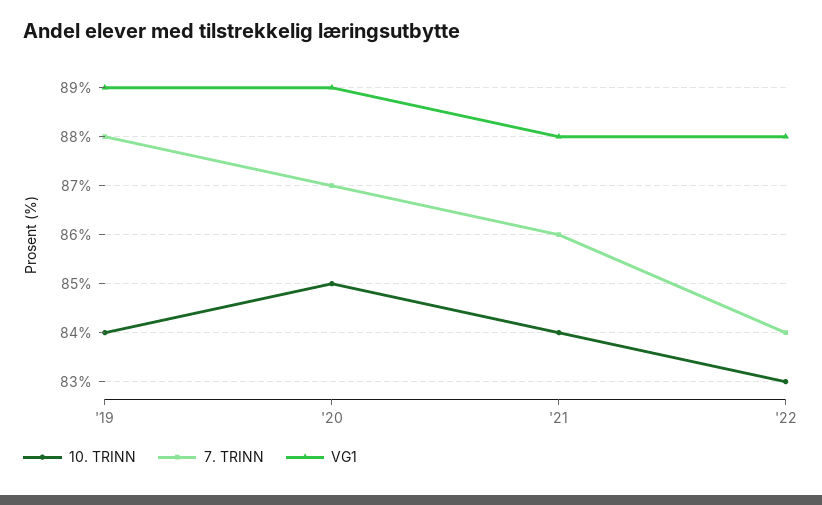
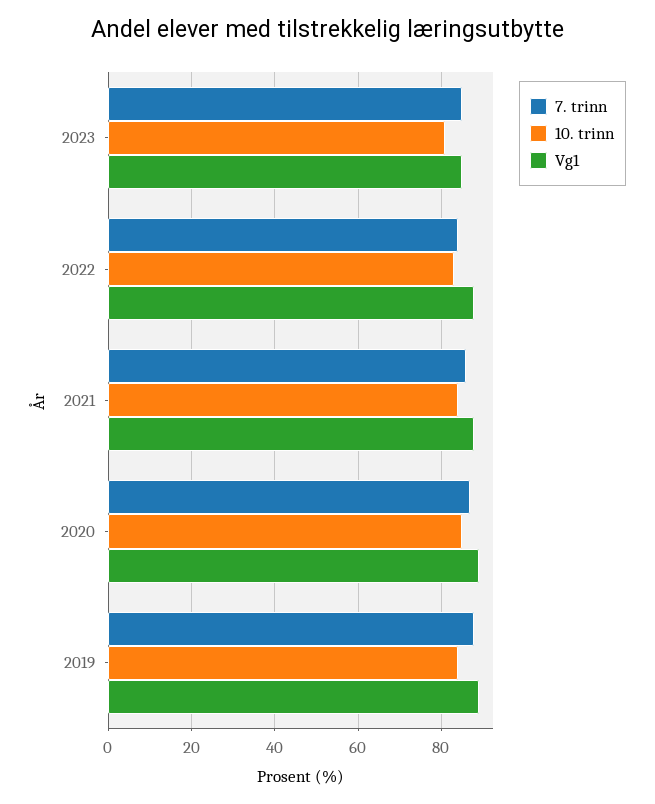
7. TRINN, 2023: none -> 85
10. TRINN, 2023: none -> 80
VG1, 2023: none -> 85

